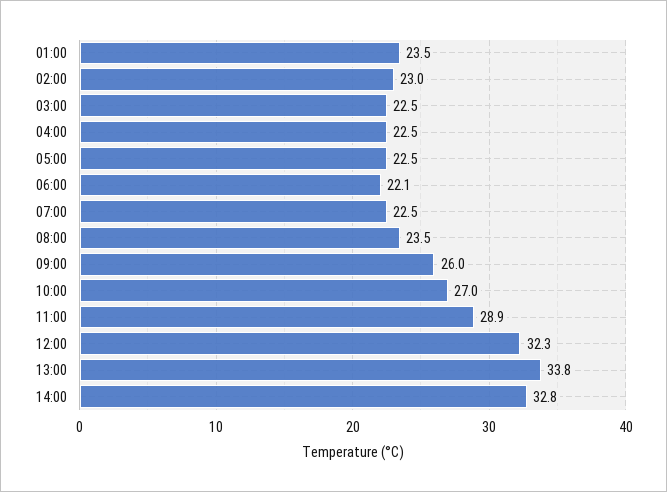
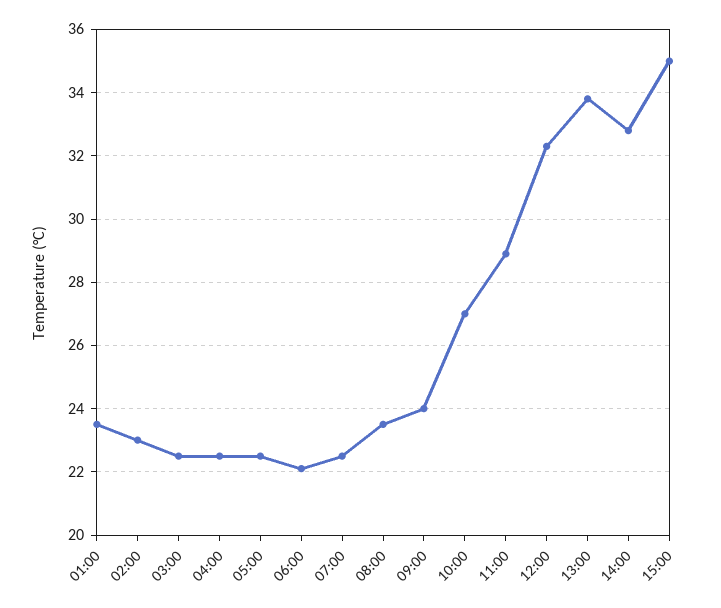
09:00: 26 -> 24
15:00: none -> 35

